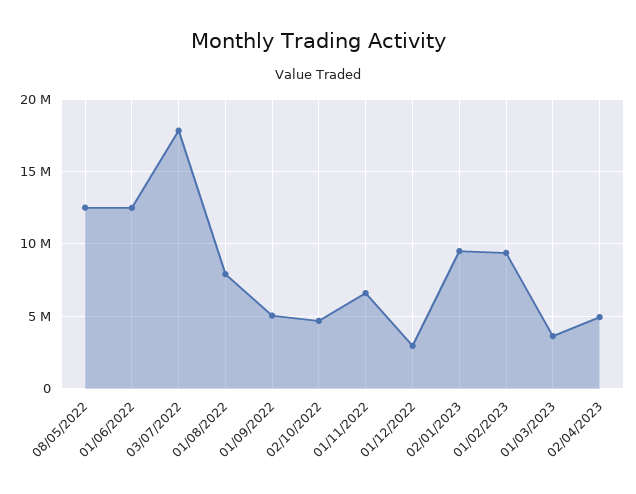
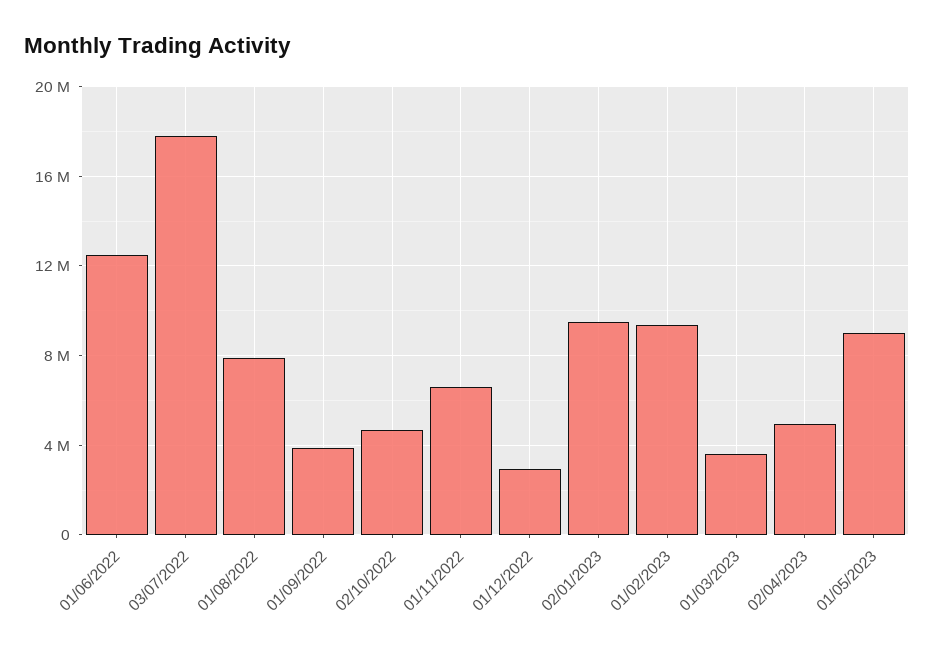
08/05/2022: 12500000 -> none
01/09/2022: 5000000 -> 4000000
01/05/2023: none -> 9000000

